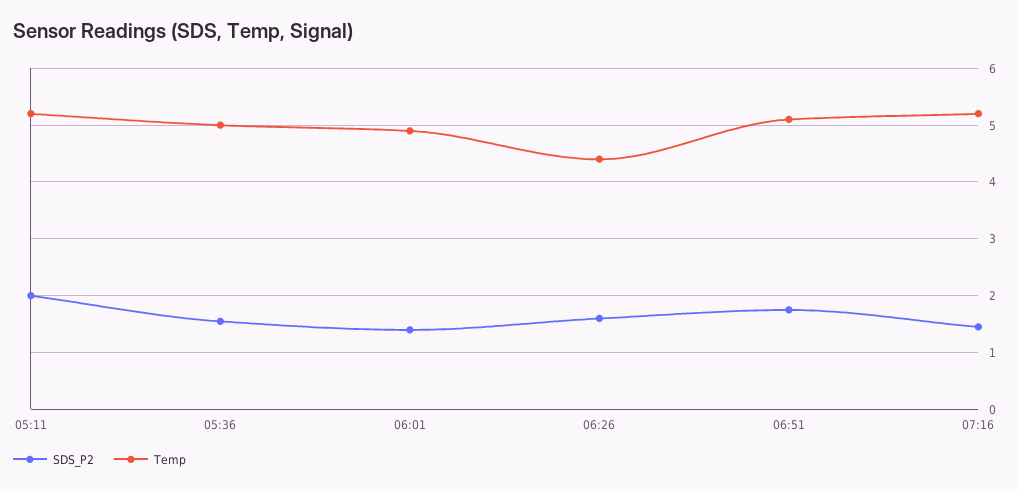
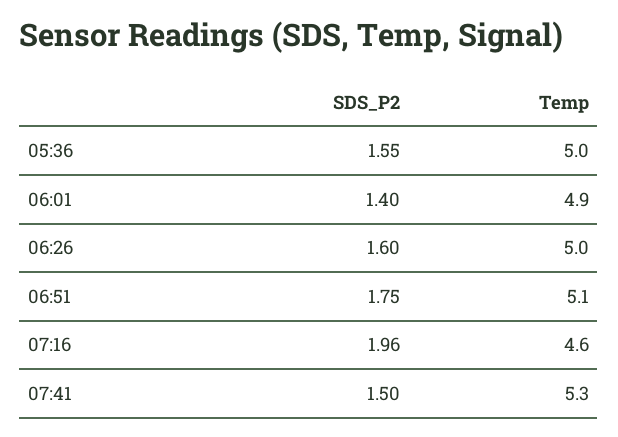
SDS_P2, 05:11: 2 -> none
Temp, 05:11: 5.2 -> none
Temp, 06:26: 4.4 -> 5
SDS_P2, 07:16: 1.4 -> 1.96
Temp, 07:16: 5.2 -> 4.6
SDS_P2, 07:41: none -> 1.5
Temp, 07:41: none -> 5.3

